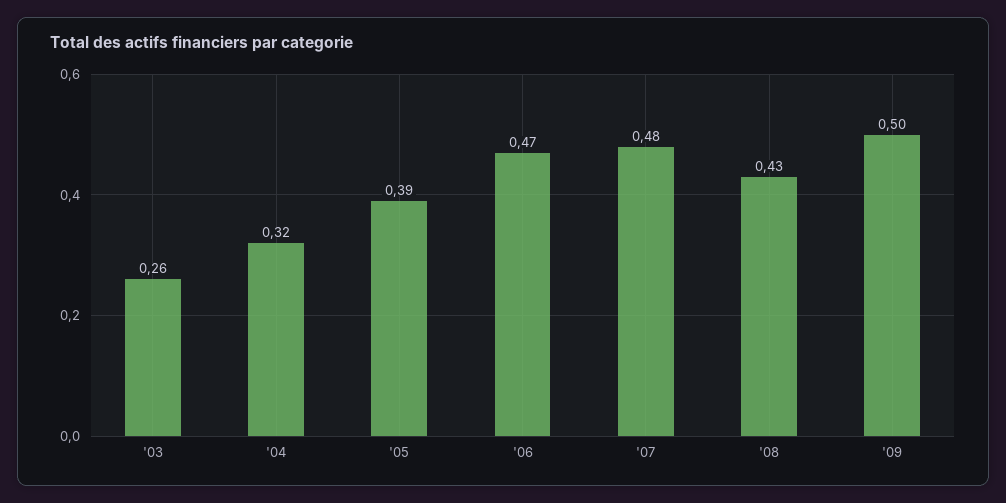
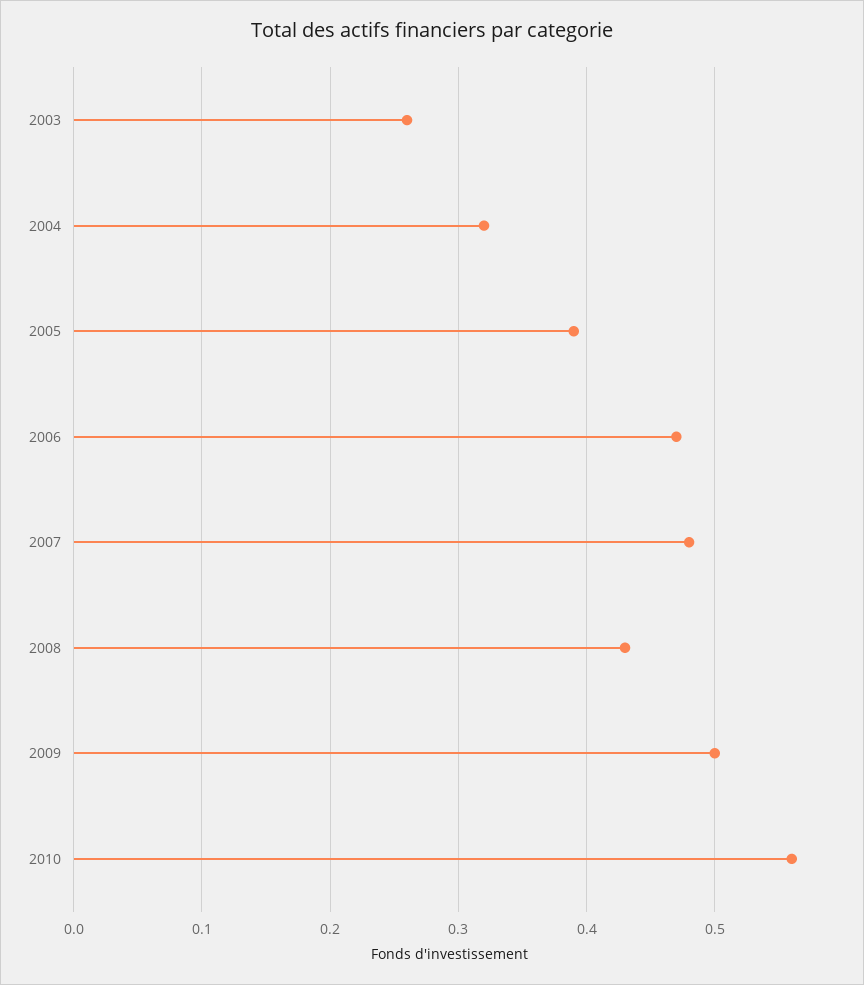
2010: none -> 0.56

